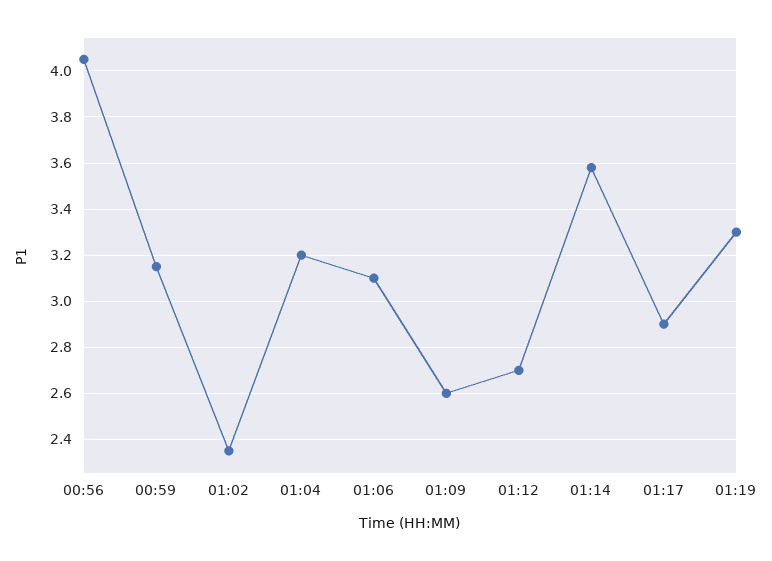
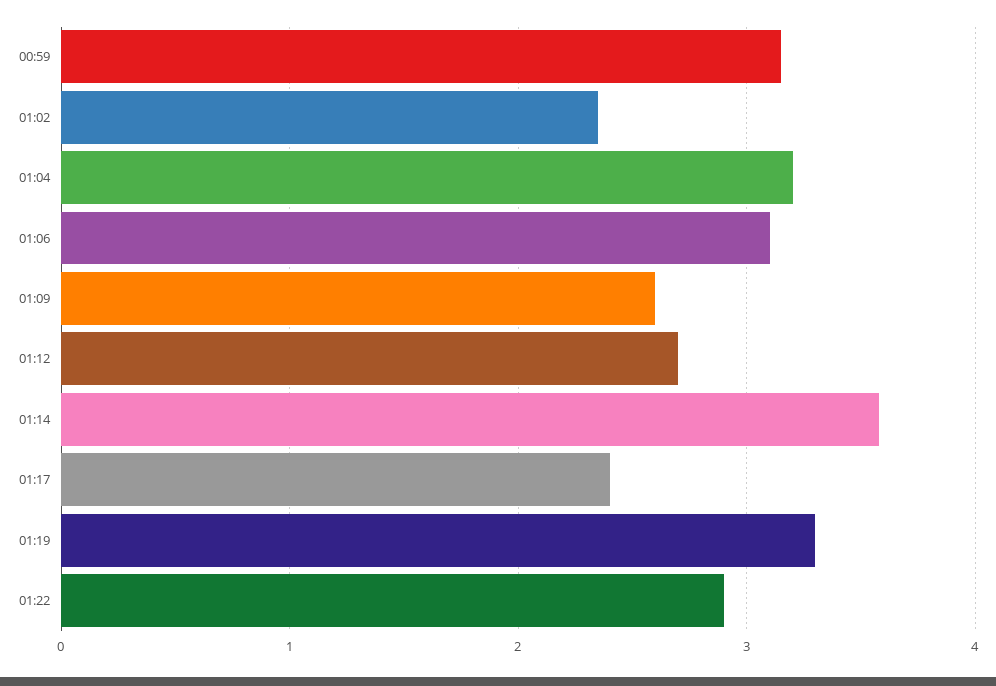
00:56: 4.05 -> none
01:17: 2.9 -> 2.4
01:22: none -> 2.9

